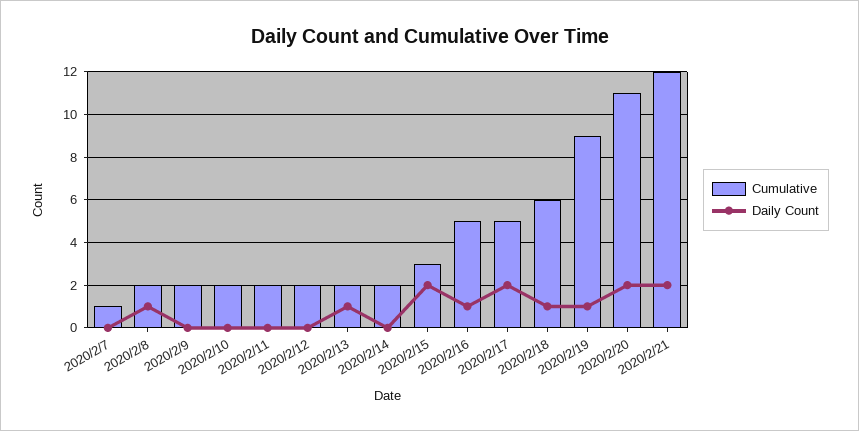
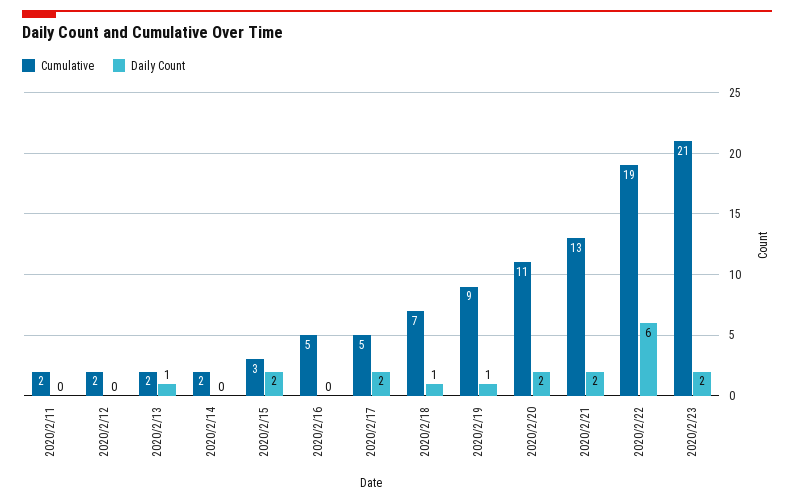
Cumulative, 2020/2/7: 1 -> none
Daily Count, 2020/2/7: 0 -> none
Cumulative, 2020/2/8: 2 -> none
Daily Count, 2020/2/8: 1 -> none
Cumulative, 2020/2/9: 2 -> none
Daily Count, 2020/2/9: 0 -> none
Cumulative, 2020/2/10: 2 -> none
Daily Count, 2020/2/10: 0 -> none
Daily Count, 2020/2/16: 1 -> 0
Cumulative, 2020/2/18: 6 -> 7
Cumulative, 2020/2/21: 12 -> 13
Cumulative, 2020/2/22: none -> 19
Daily Count, 2020/2/22: none -> 6
Cumulative, 2020/2/23: none -> 21
Daily Count, 2020/2/23: none -> 2

